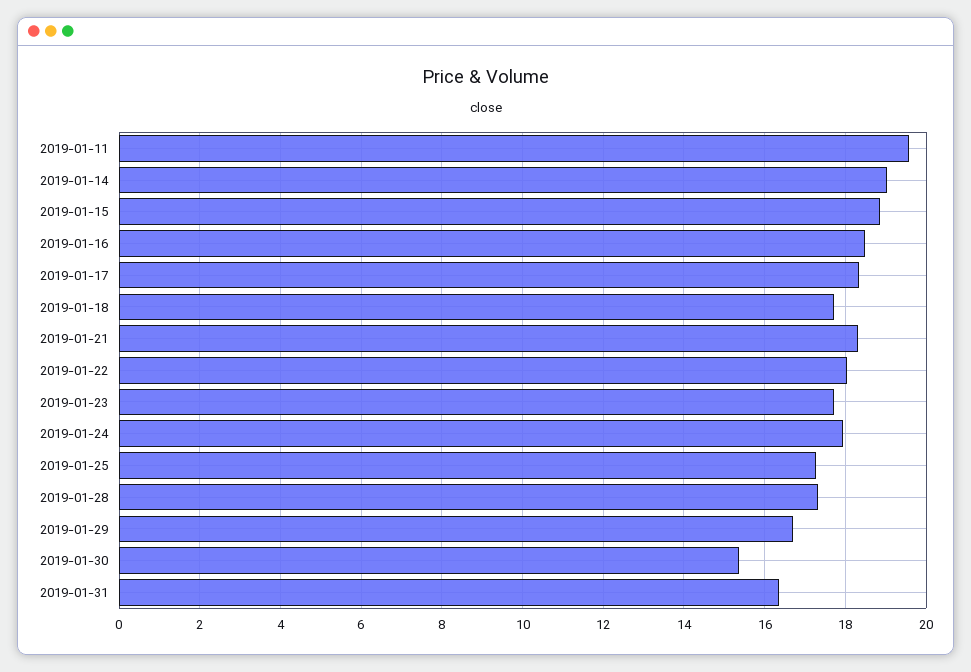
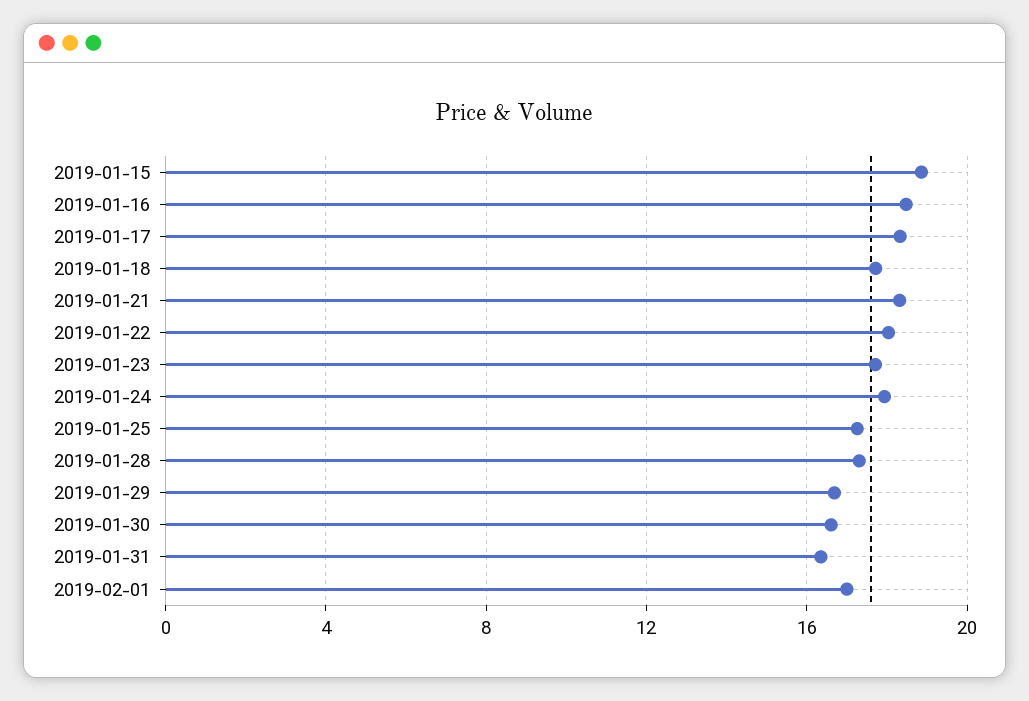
2019-01-11: 19.6 -> none
2019-01-14: 19 -> none
2019-01-30: 15.4 -> 16.5
2019-02-01: none -> 17

